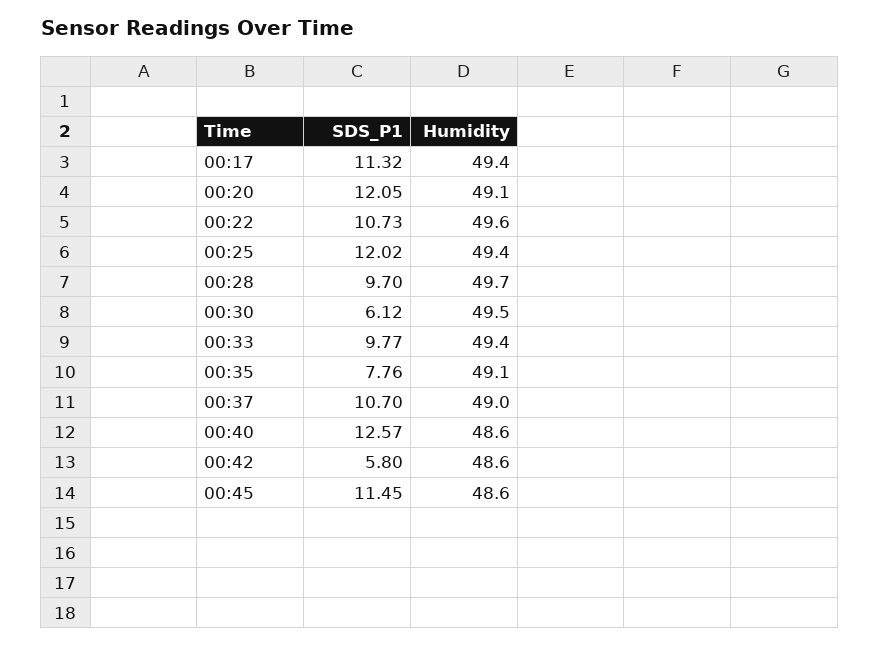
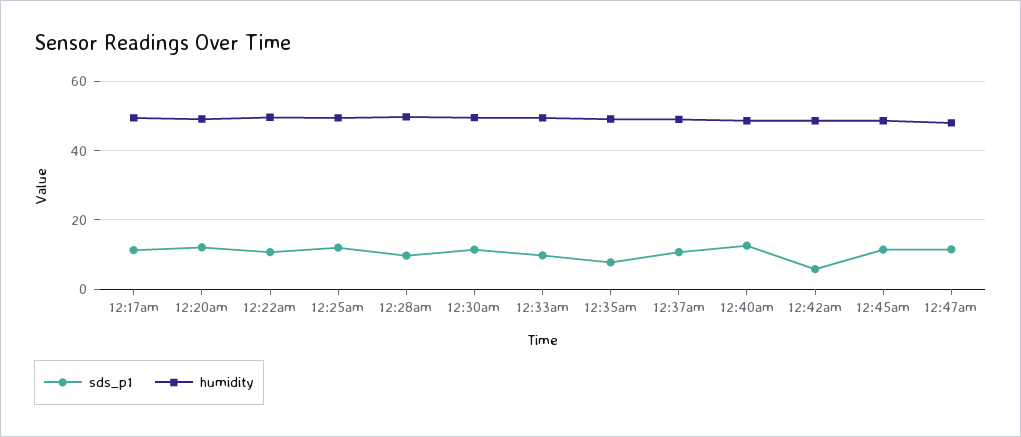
SDS_P1, 00:30: 6.12 -> 12
SDS_P1, 12:47am: none -> 12
Humidity, 12:47am: none -> 48

